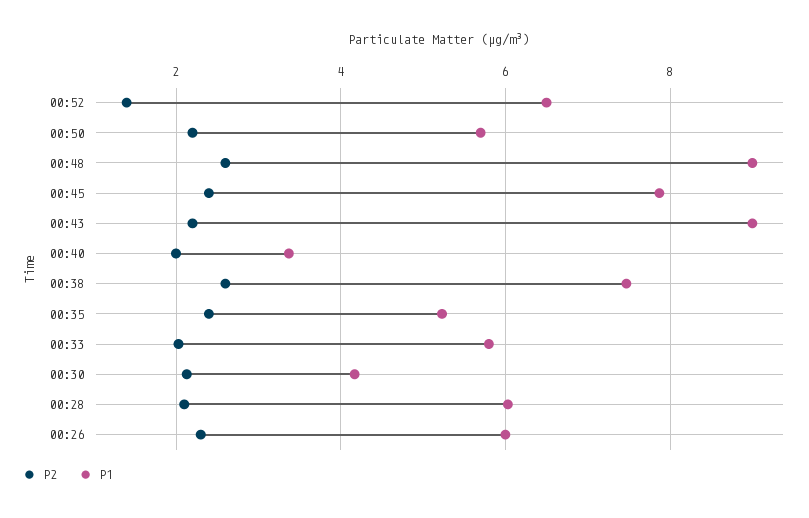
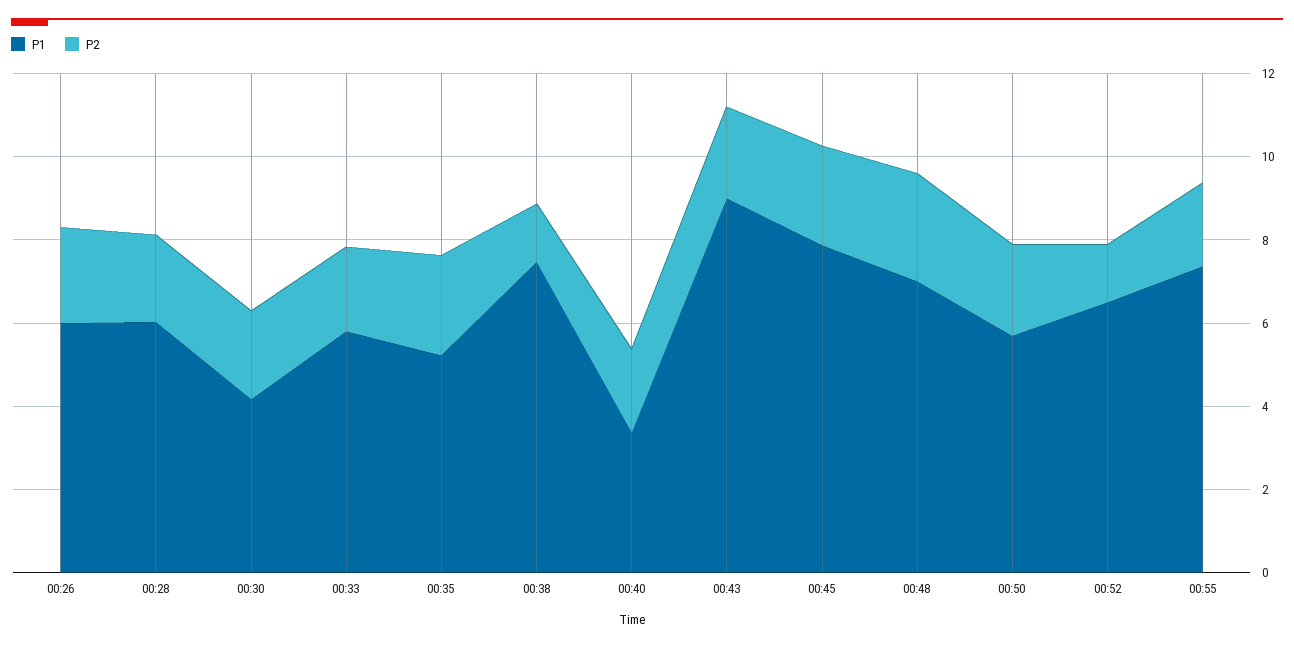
P1, 00:48: 9 -> 7
P2, 00:38: 2.6 -> 1.5
P1, 00:55: none -> 7.5
P2, 00:55: none -> 2

